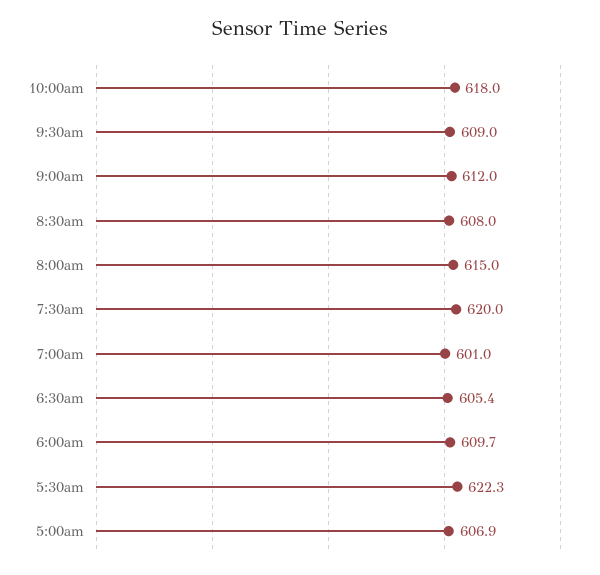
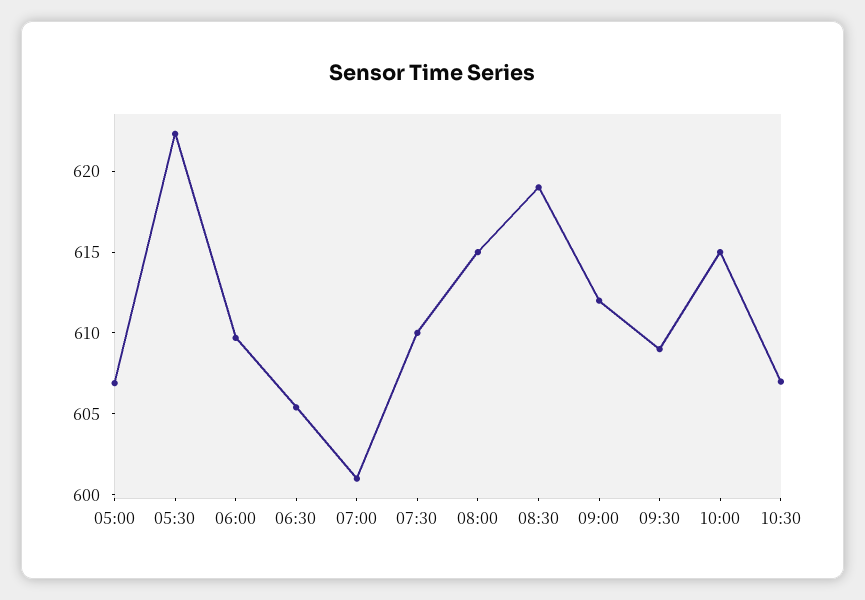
10:00am: 618 -> 615
8:30am: 608 -> 619
7:30am: 620 -> 610
10:30: none -> 607

